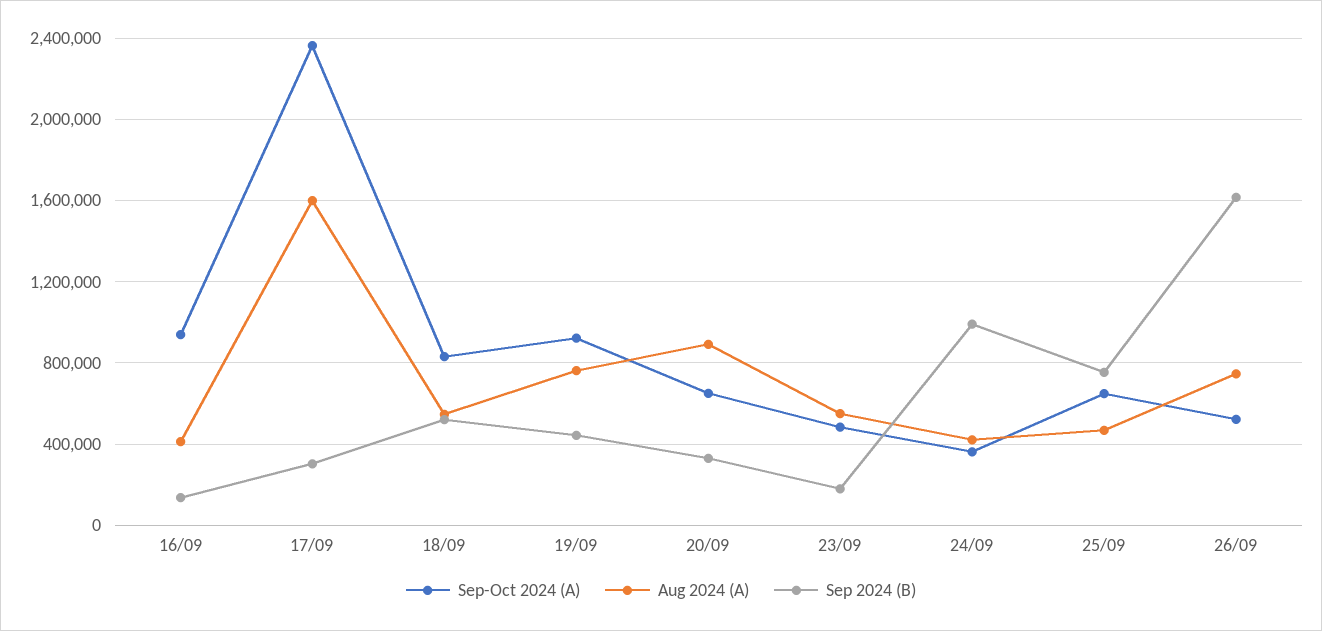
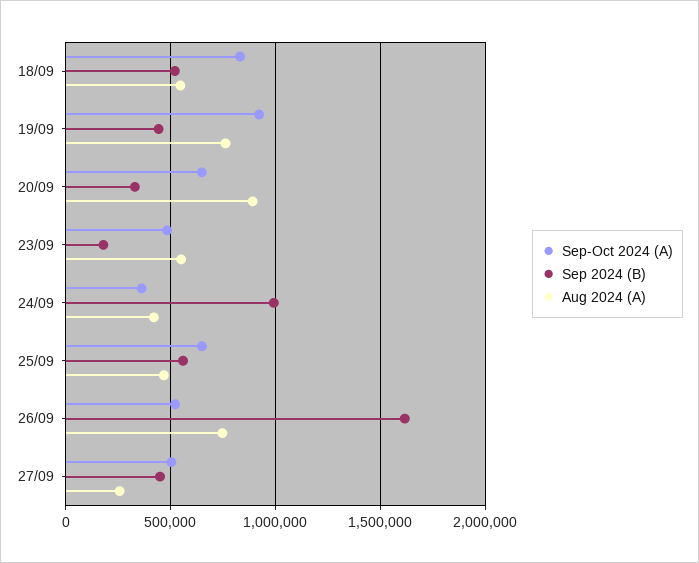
Sep-Oct 2024 (A), 16/09: 950000 -> none
Aug 2024 (A), 16/09: 400000 -> none
Sep 2024 (B), 16/09: 150000 -> none
Sep-Oct 2024 (A), 17/09: 2350000 -> none
Aug 2024 (A), 17/09: 1600000 -> none
Sep 2024 (B), 17/09: 300000 -> none
Sep 2024 (B), 25/09: 750000 -> 550000
Sep-Oct 2024 (A), 27/09: none -> 500000
Sep 2024 (B), 27/09: none -> 450000
Aug 2024 (A), 27/09: none -> 250000

